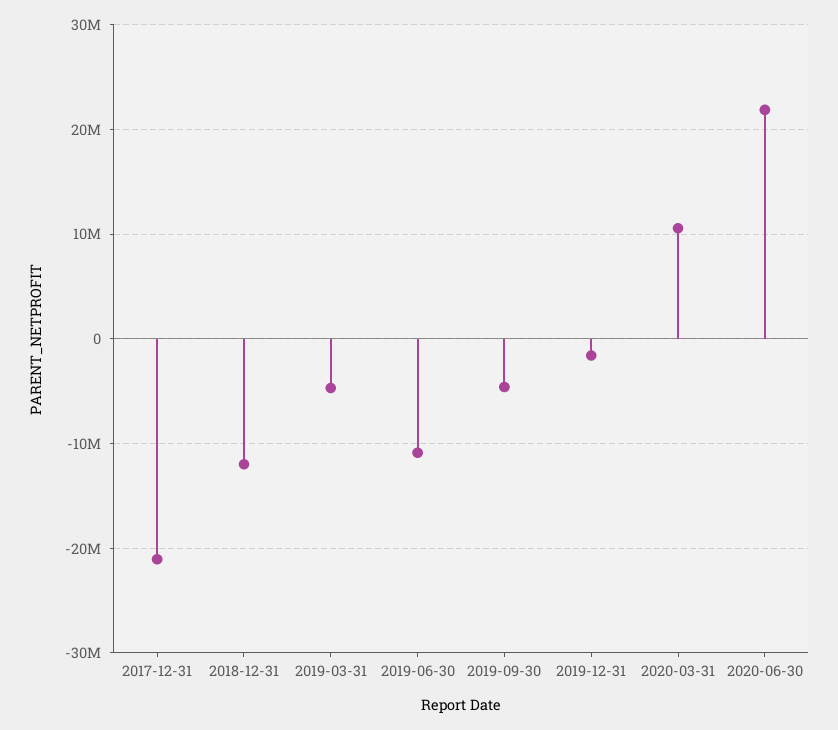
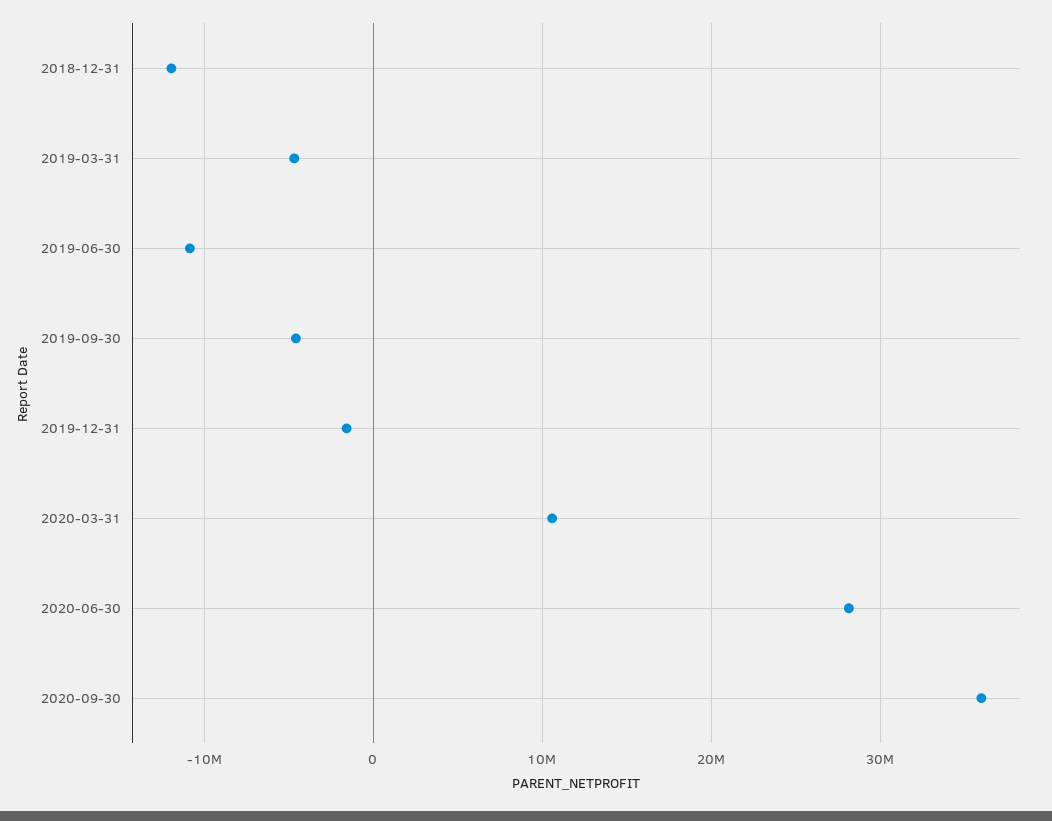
2017-12-31: -21000000 -> none
2020-06-30: 22000000 -> 28000000
2020-09-30: none -> 36000000

